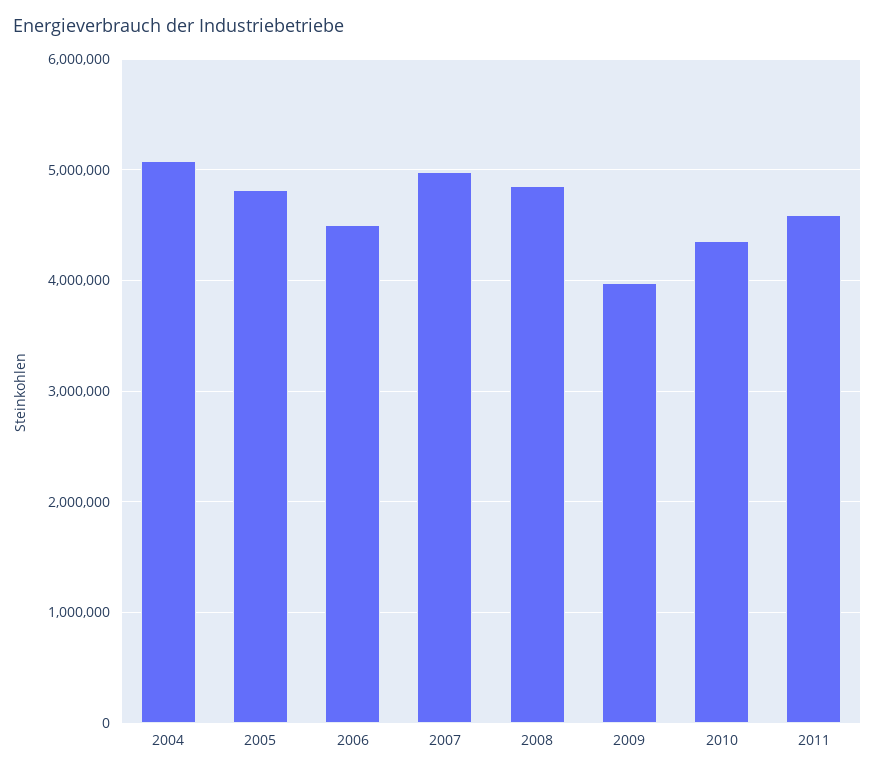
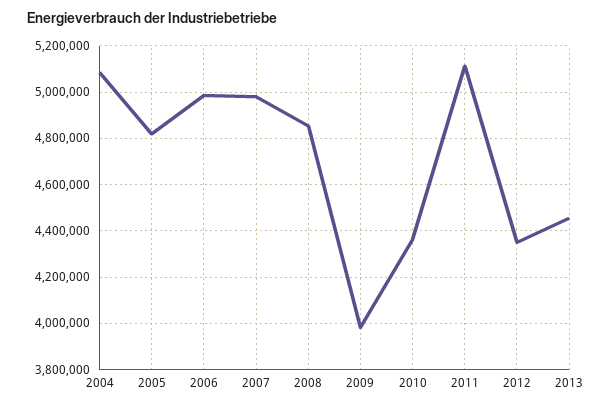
2006: 4500000 -> 5000000
2011: 4600000 -> 5100000
2012: none -> 4350000
2013: none -> 4450000

